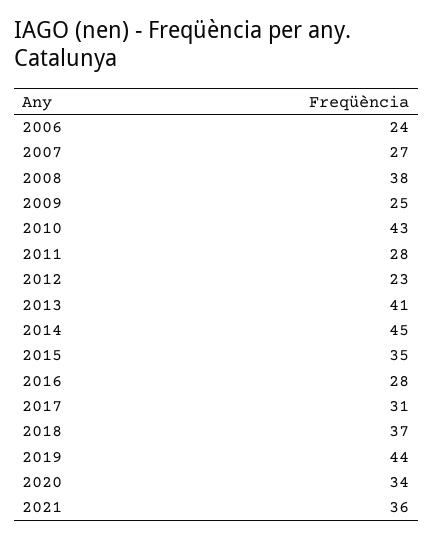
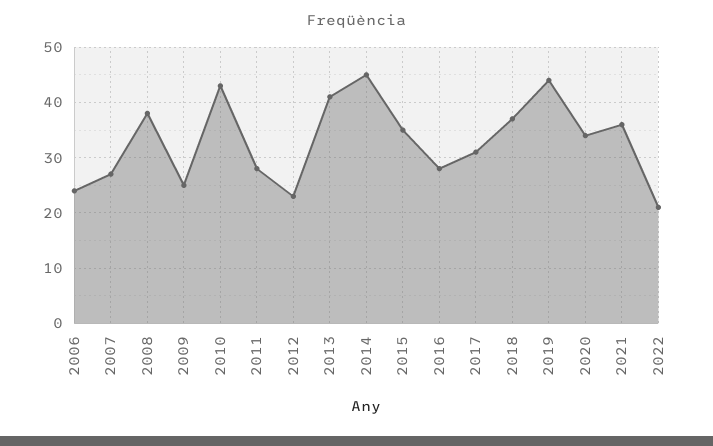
2022: none -> 20

